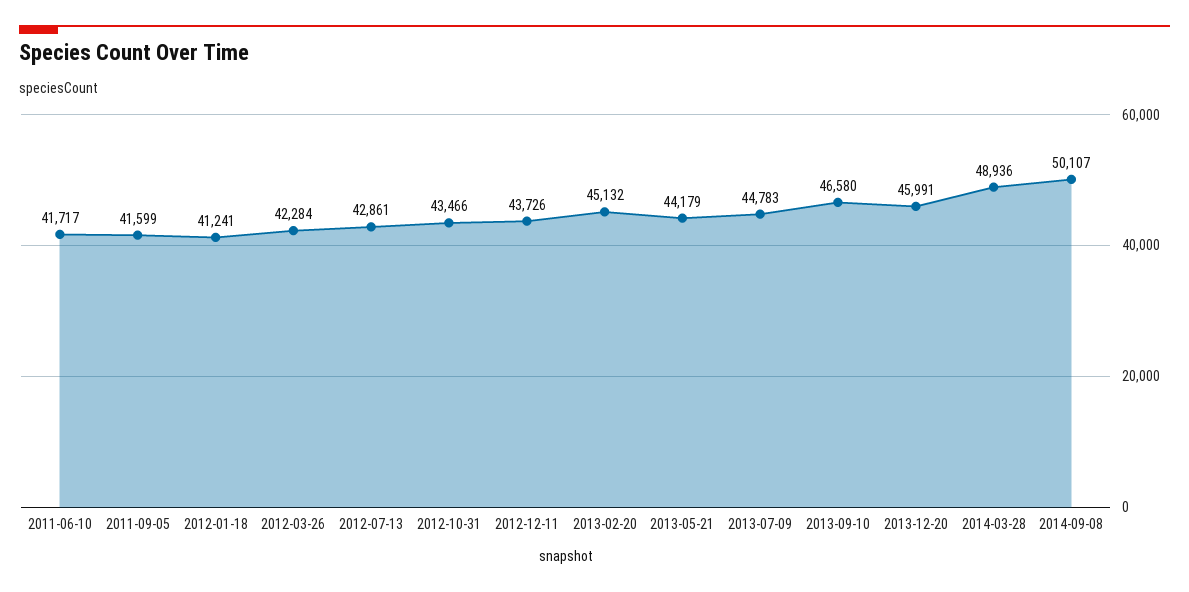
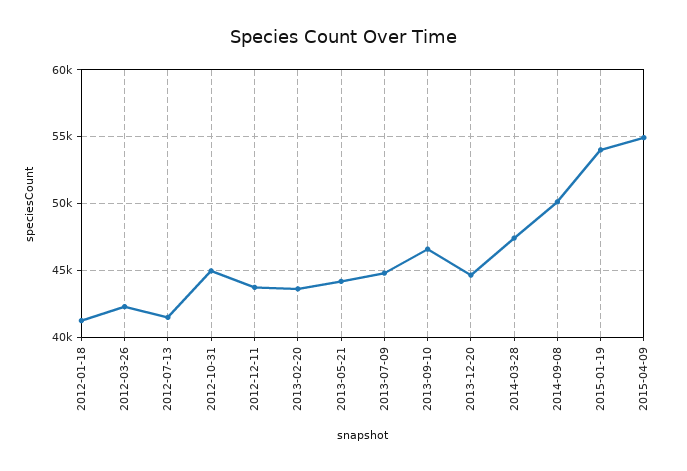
2011-06-10: 41717 -> none
2011-09-05: 41599 -> none
2012-07-13: 42861 -> 41500
2012-10-31: 43466 -> 45000
2013-02-20: 45132 -> 43500
2013-12-20: 45991 -> 44500
2014-03-28: 48936 -> 47500
2015-01-19: none -> 54000
2015-04-09: none -> 55000

